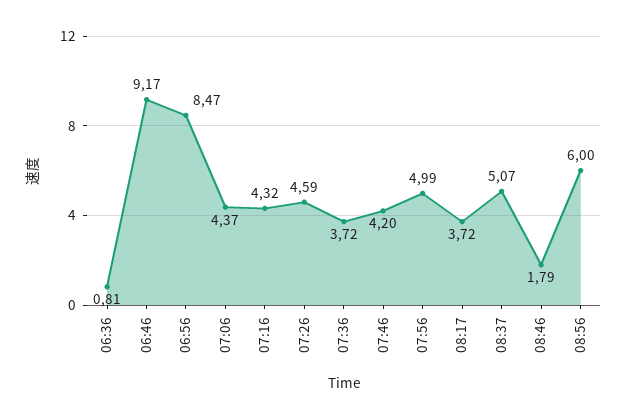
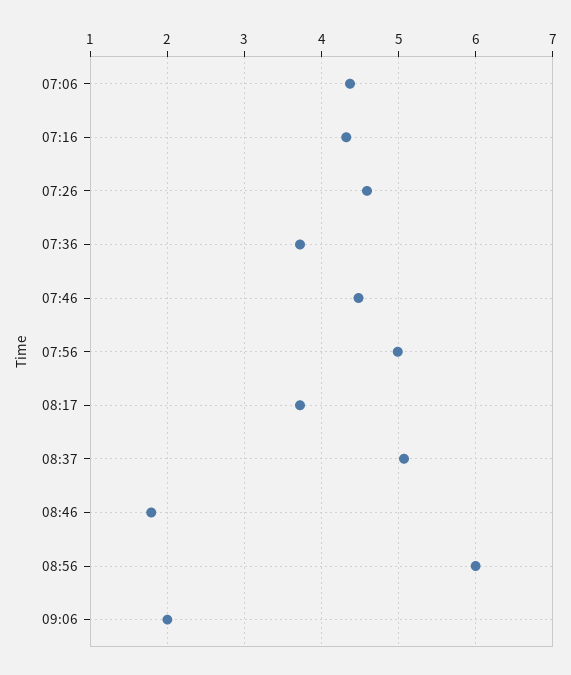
06:36: 0.81 -> none
06:46: 9.17 -> none
06:56: 8.47 -> none
07:46: 4.2 -> 4.5
09:06: none -> 2

